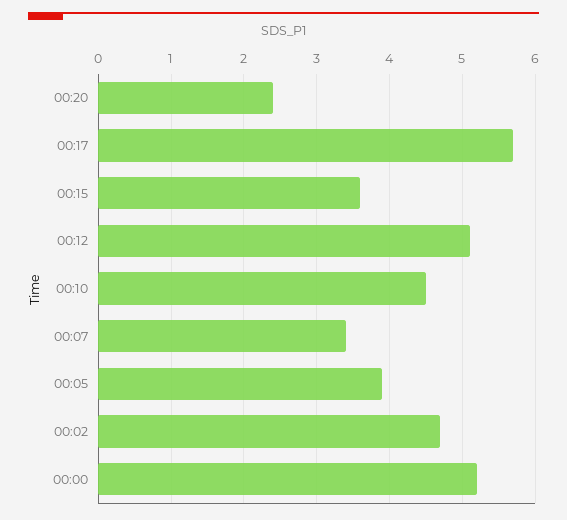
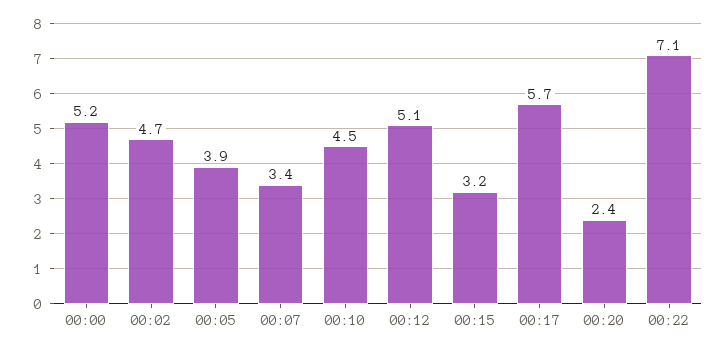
00:15: 3.6 -> 3.2
00:22: none -> 7.1

